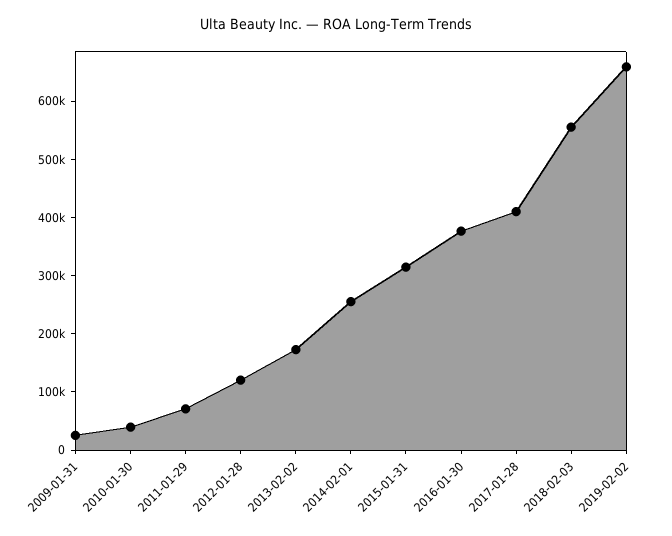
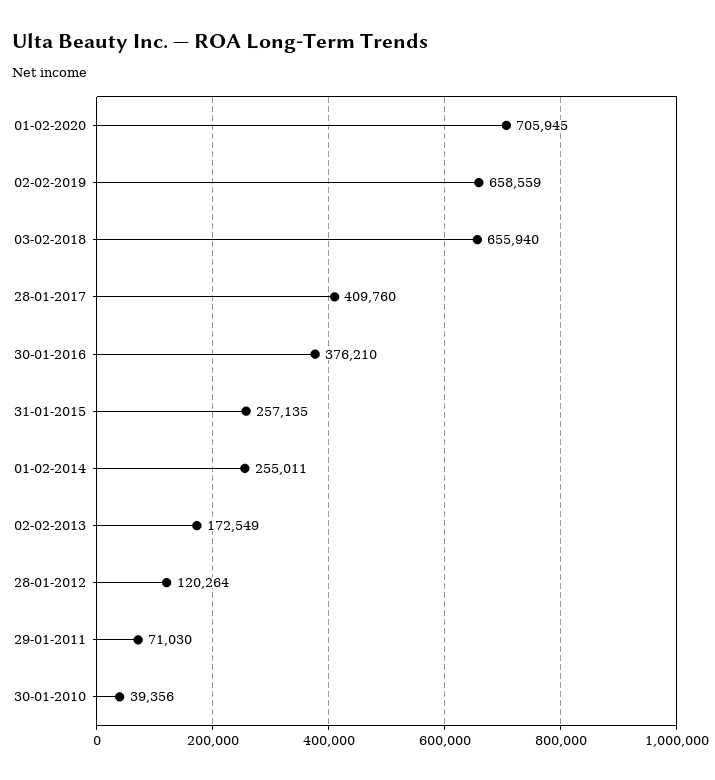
2009-01-31: 20000 -> none
2015-01-31: 320000 -> 257135
2018-02-03: 560000 -> 655940
01-02-2020: none -> 705945

